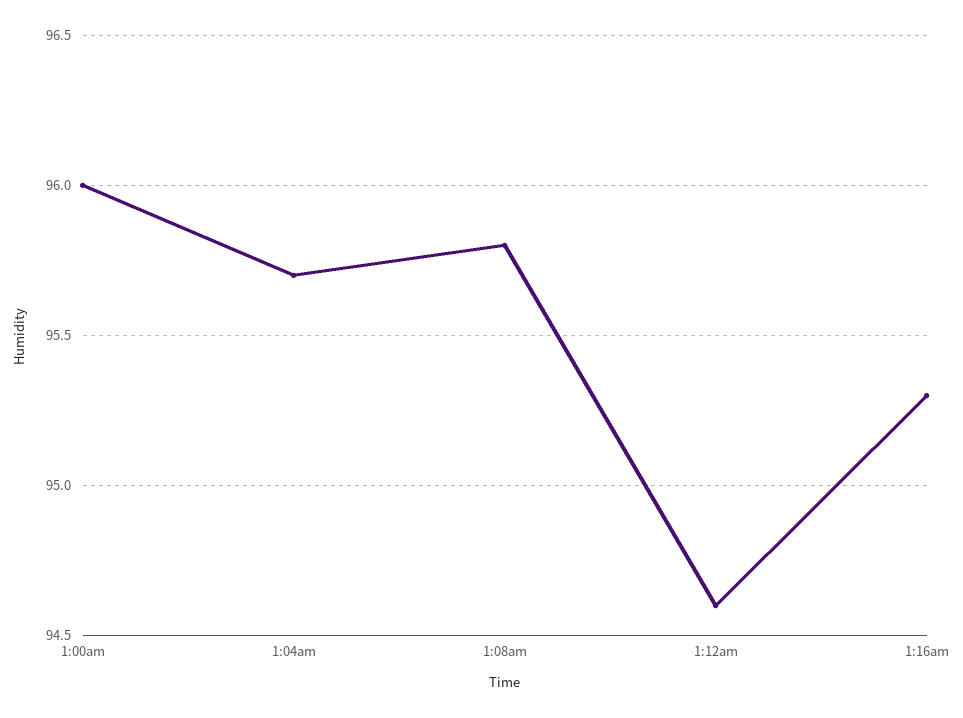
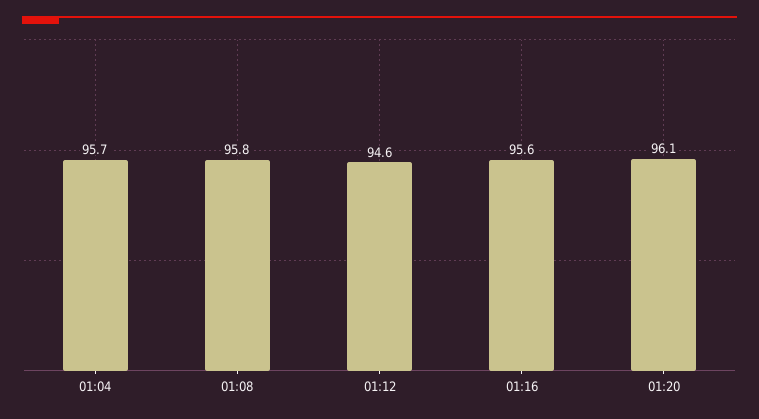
1:00am: 96 -> none
1:16am: 95.3 -> 95.6
01:20: none -> 96.1

